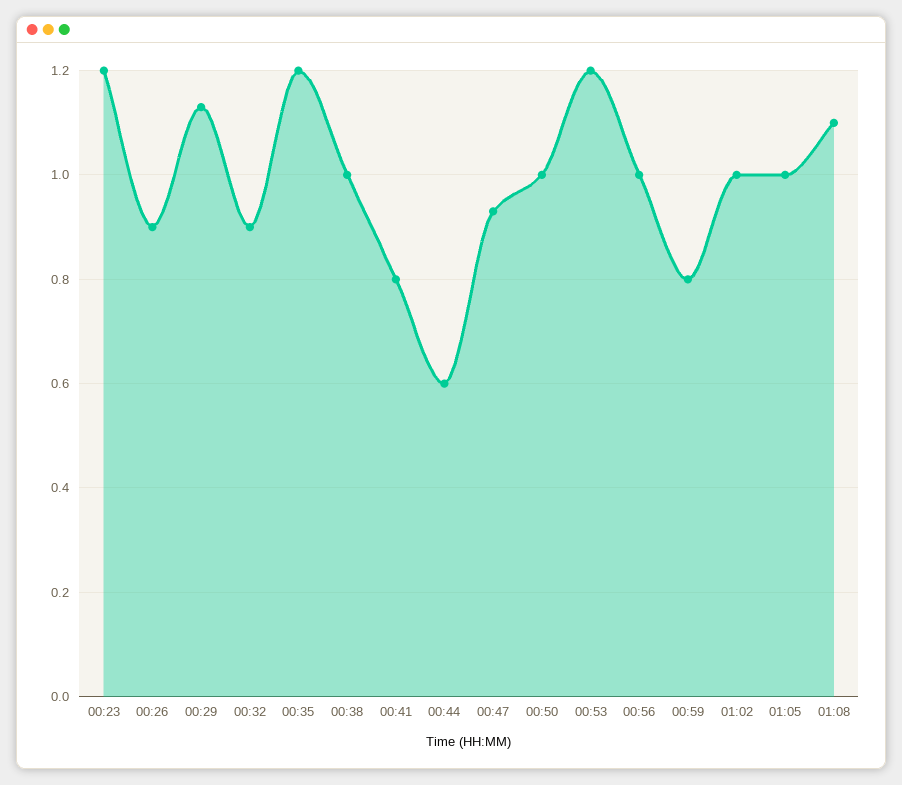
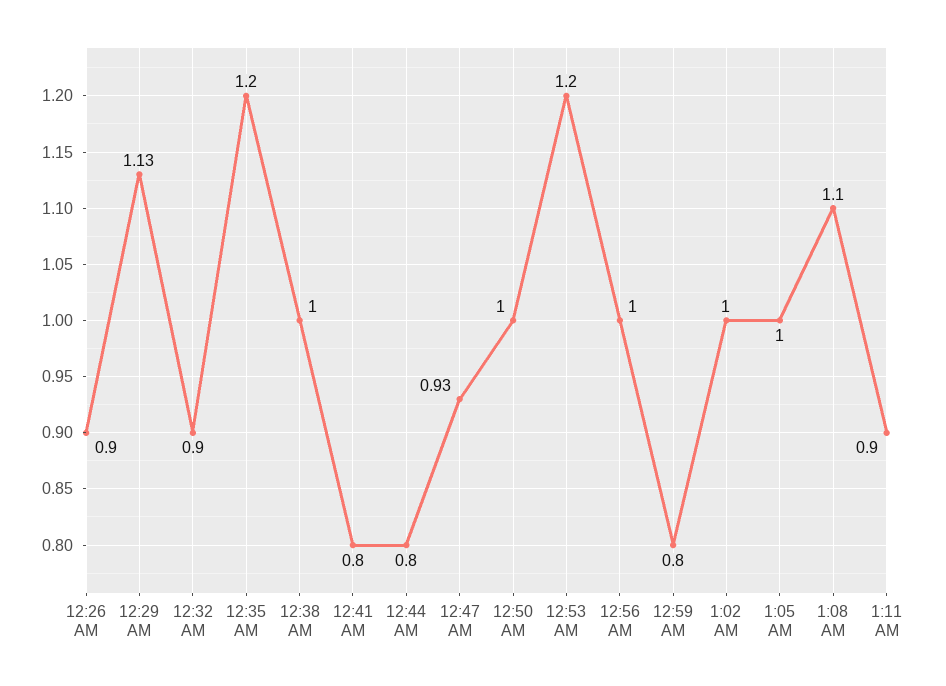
00:23: 1.2 -> none
00:44: 0.6 -> 0.8
1:11 AM: none -> 0.9

